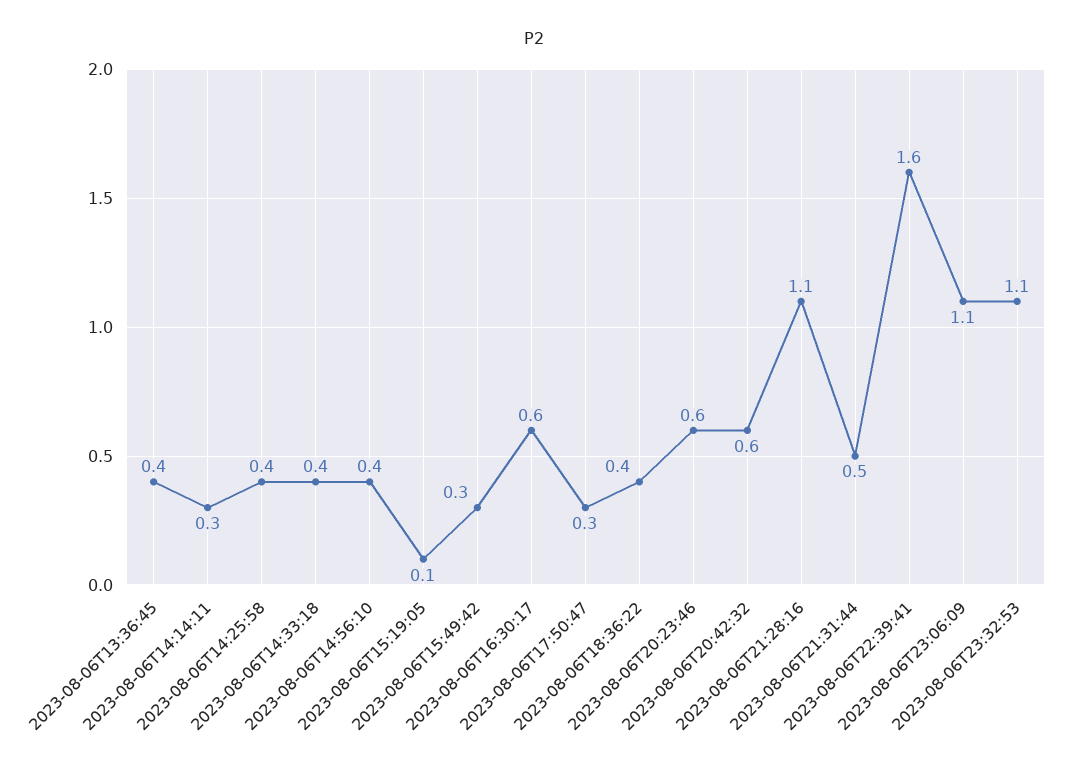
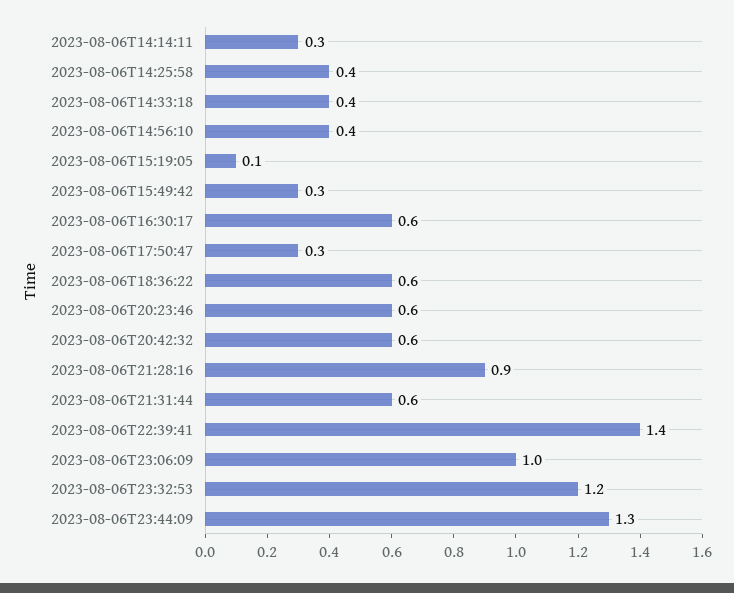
2023-08-06T13:36:45: 0.4 -> none
2023-08-06T18:36:22: 0.4 -> 0.6
2023-08-06T21:28:16: 1.1 -> 0.9
2023-08-06T21:31:44: 0.5 -> 0.6
2023-08-06T22:39:41: 1.6 -> 1.4
2023-08-06T23:06:09: 1.1 -> 1
2023-08-06T23:32:53: 1.1 -> 1.2
2023-08-06T23:44:09: none -> 1.3

